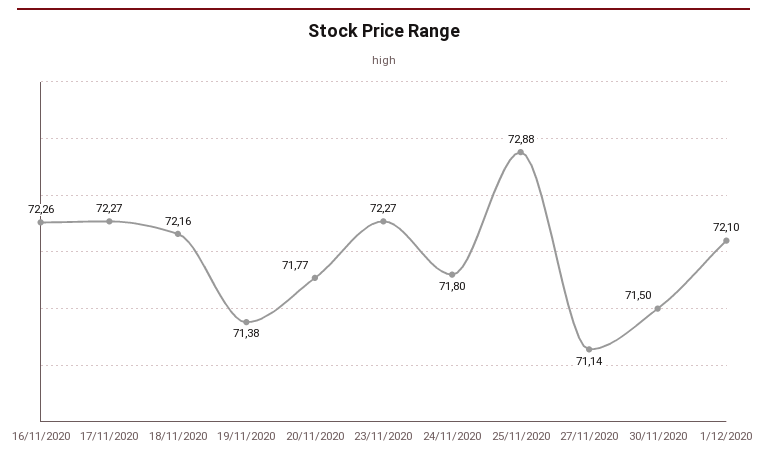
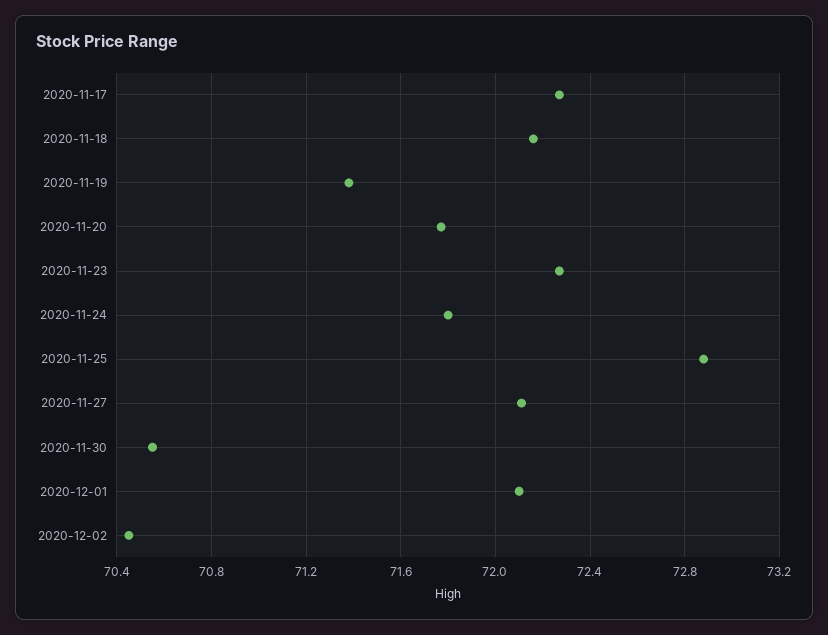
16/11/2020: 72.26 -> none
27/11/2020: 71.14 -> 72.1
30/11/2020: 71.5 -> 70.55
2020-12-02: none -> 70.45

